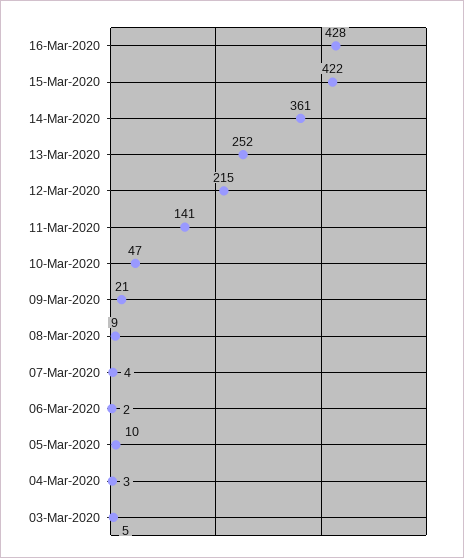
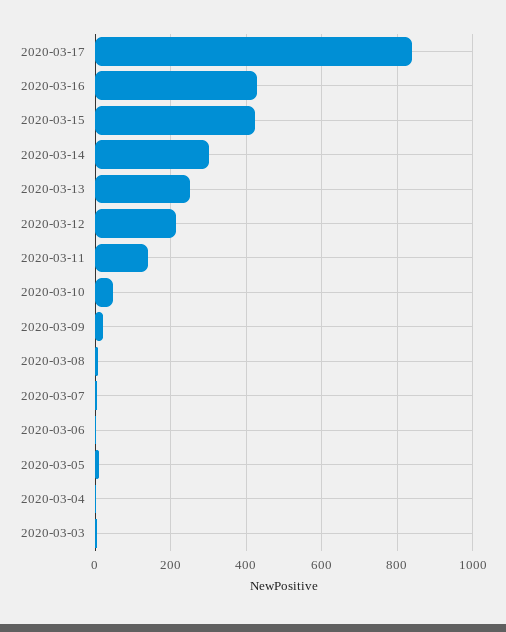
14-Mar-2020: 361 -> 300
2020-03-17: none -> 840

